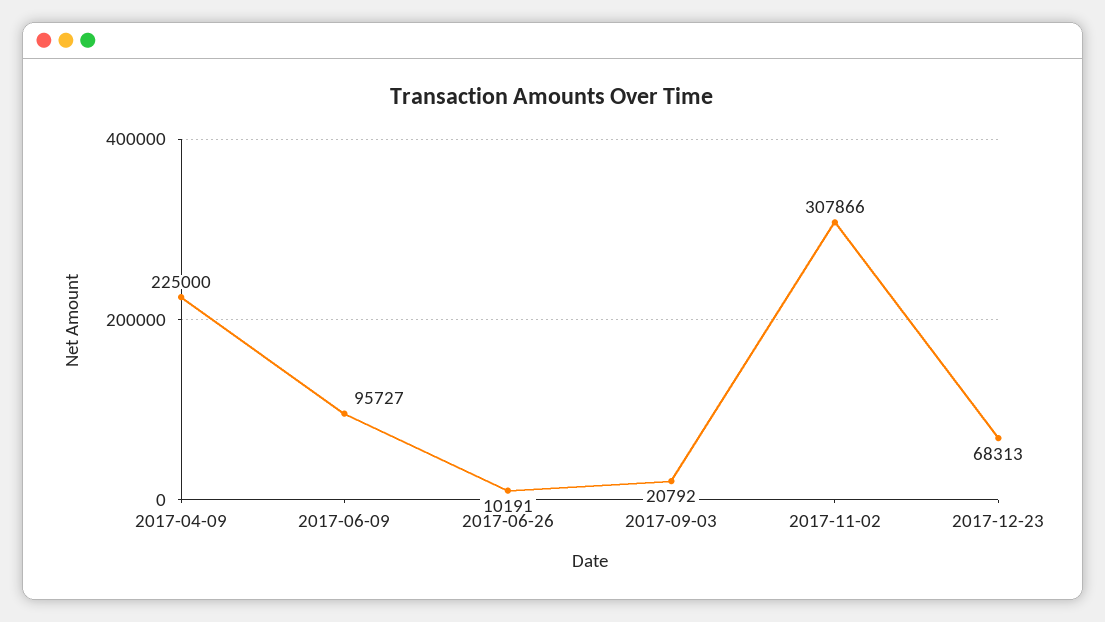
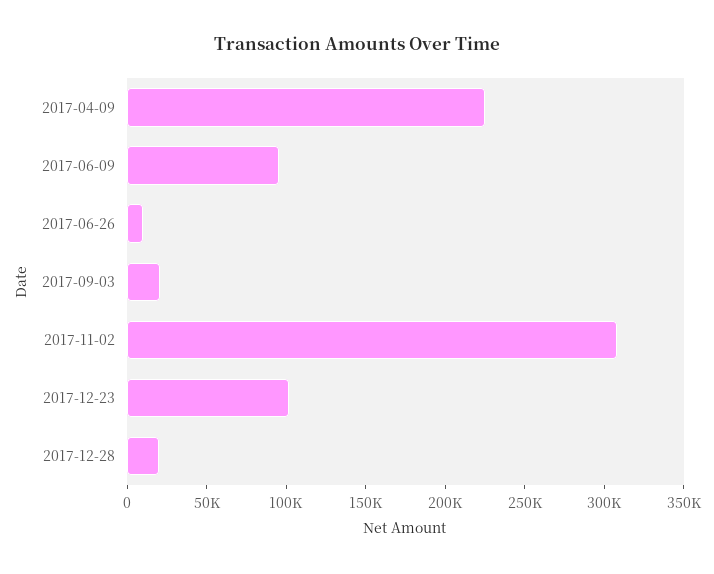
2017-12-23: 68313 -> 100000
2017-12-28: none -> 20000

